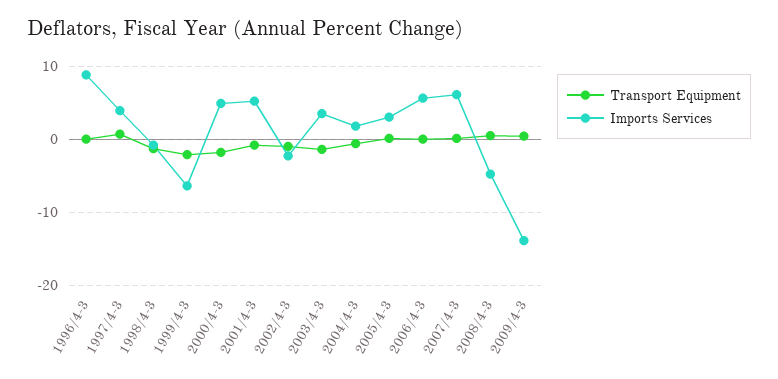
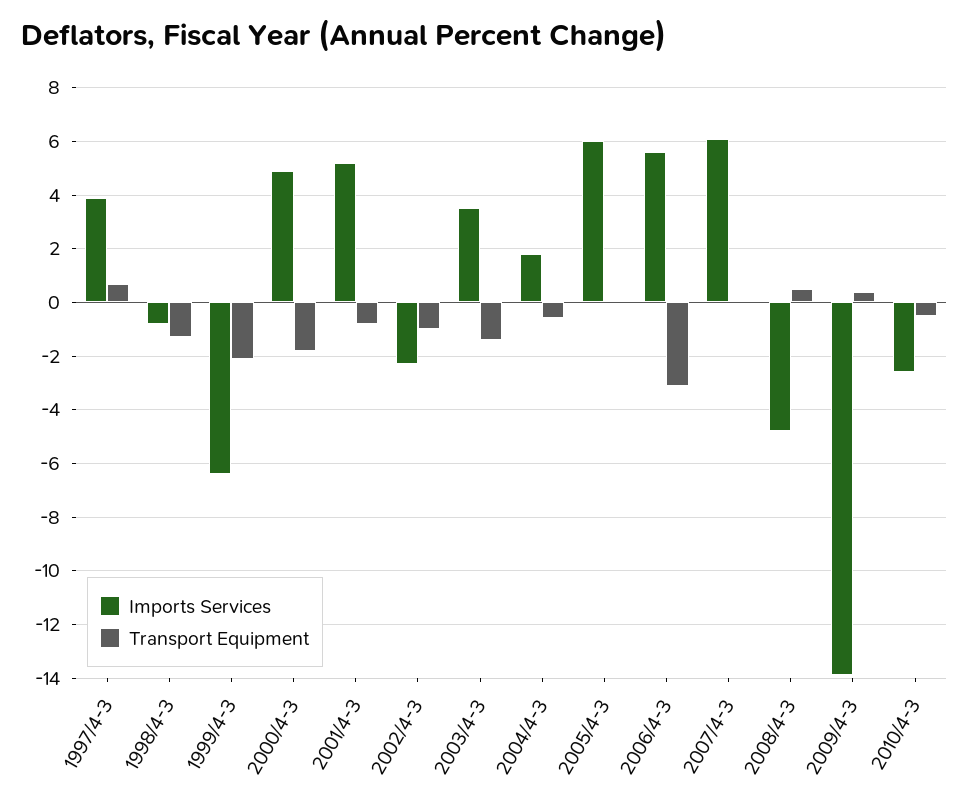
Transport Equipment, 1996/4-3: 0 -> none
Imports Services, 1996/4-3: 9 -> none
Imports Services, 2005/4-3: 3 -> 6
Transport Equipment, 2006/4-3: 0 -> -3
Imports Services, 2010/4-3: none -> -2.5
Transport Equipment, 2010/4-3: none -> -0.5

